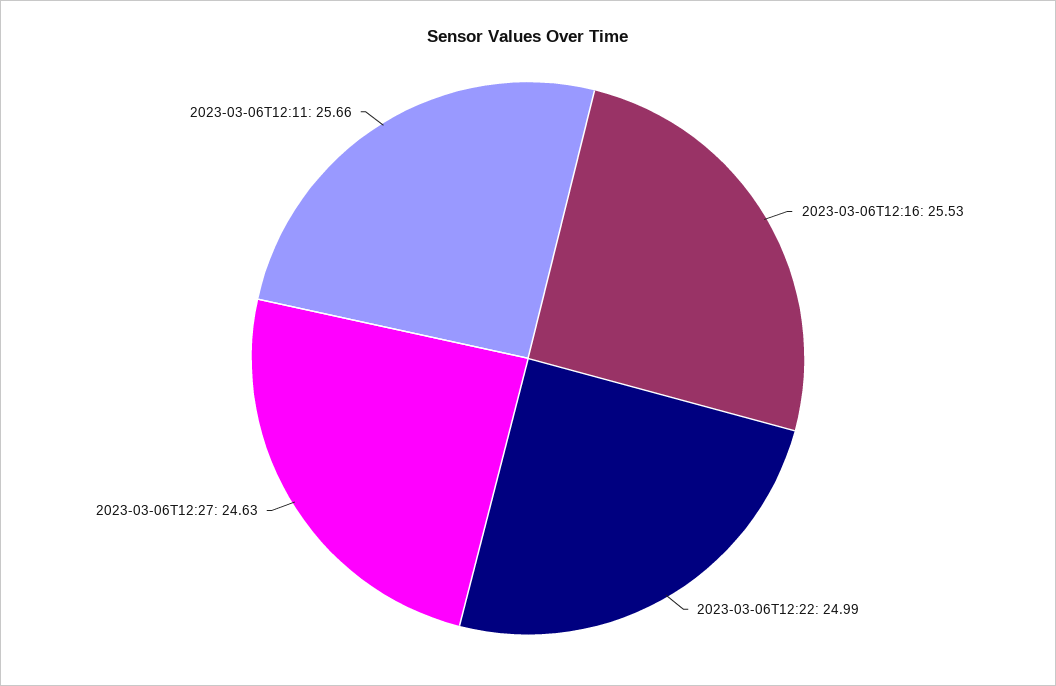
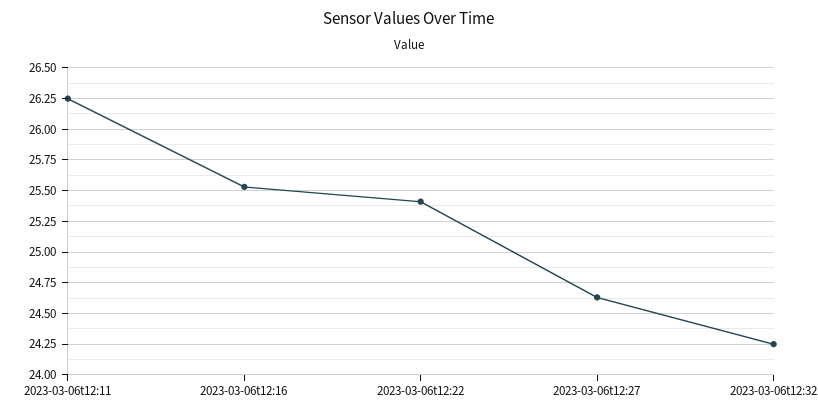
2023-03-06T12:22: 24.99 -> 25.4
2023-03-06T12:11: 25.66 -> 26.25
2023-03-06t12:32: none -> 24.25

